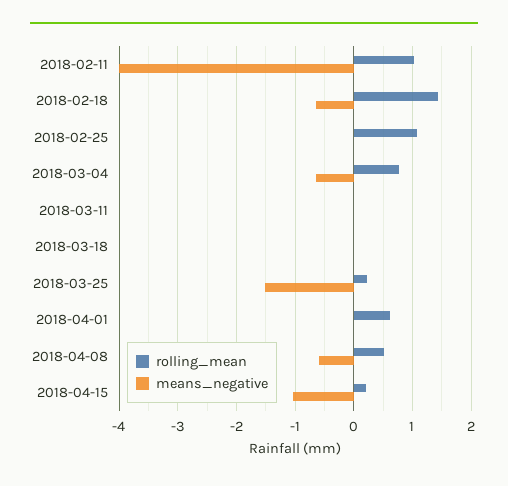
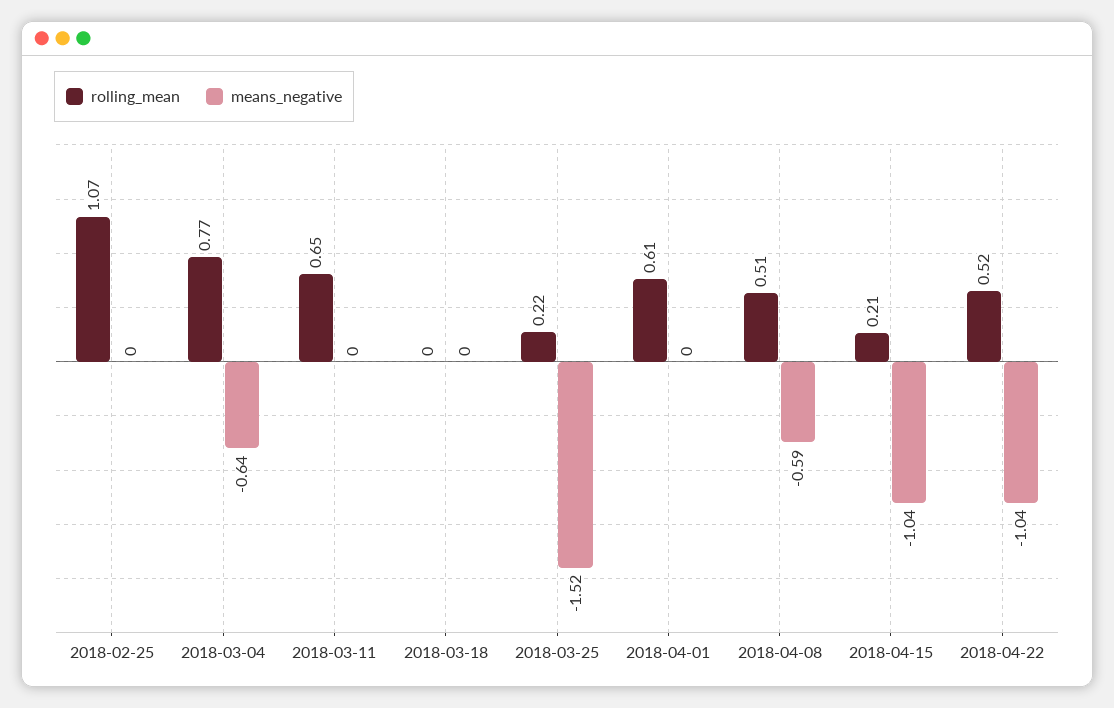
rolling_mean, 2018-02-11: 1 -> none
means_negative, 2018-02-11: -4 -> none
rolling_mean, 2018-02-18: 1.4 -> none
means_negative, 2018-02-18: -0.6 -> none
rolling_mean, 2018-03-11: 0 -> 0.65
rolling_mean, 2018-04-22: none -> 0.52
means_negative, 2018-04-22: none -> -1.04

